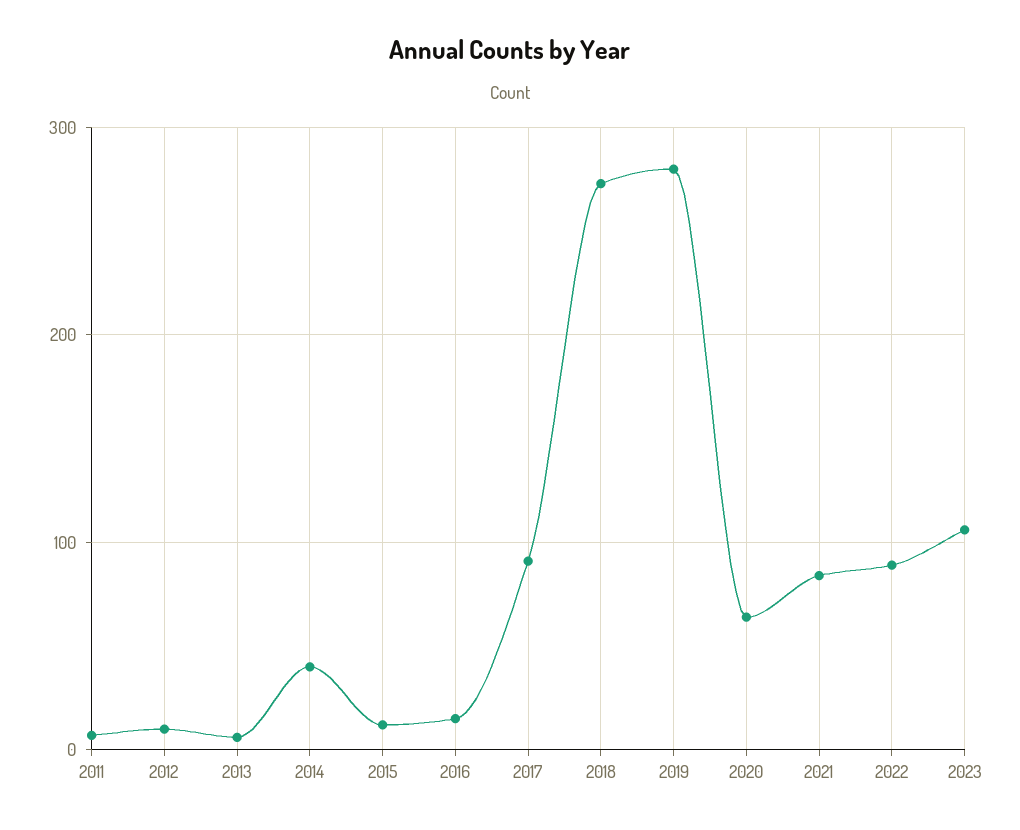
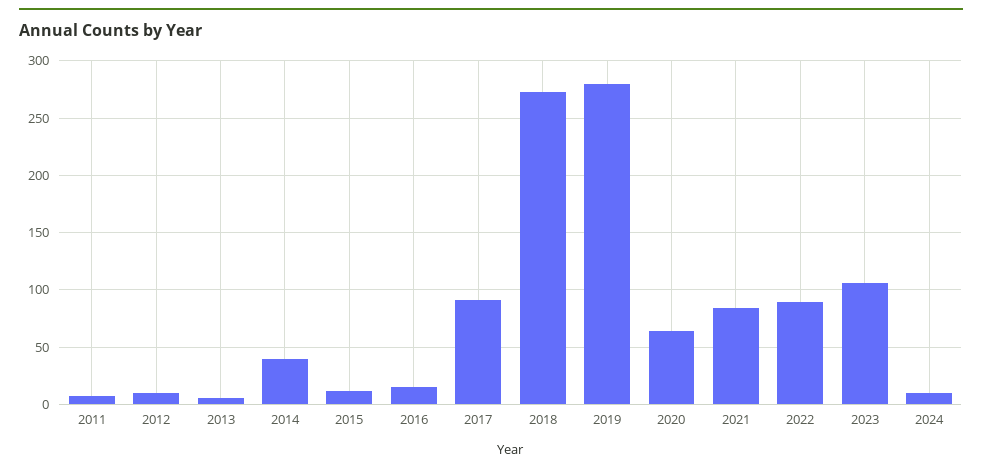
2024: none -> 10

